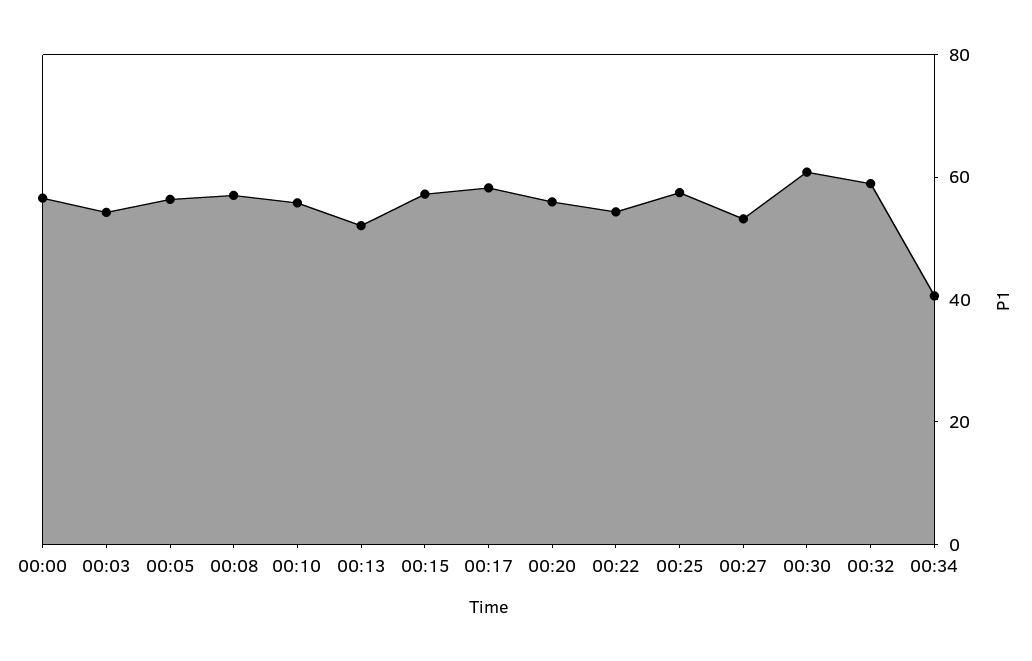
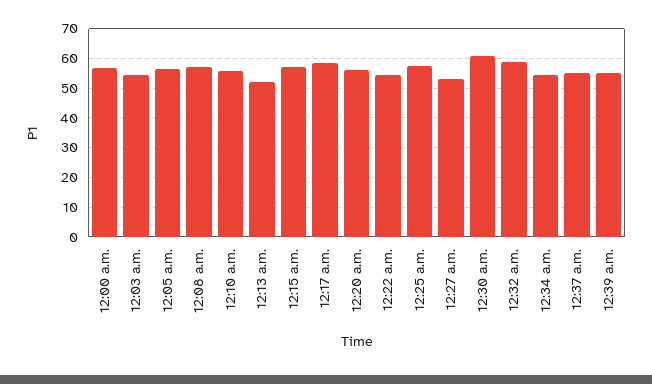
00:34: 40 -> 55
12:37 a.m.: none -> 55
12:39 a.m.: none -> 55

